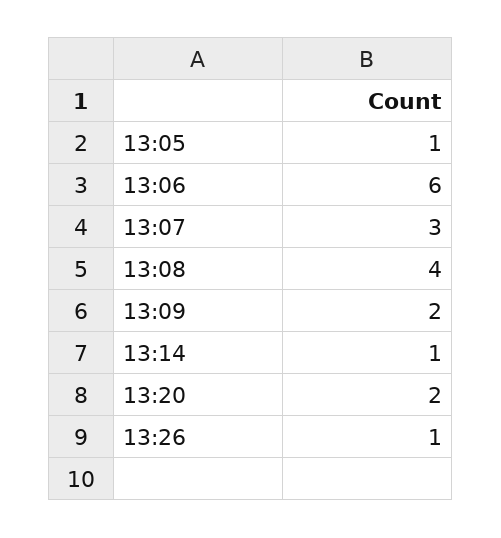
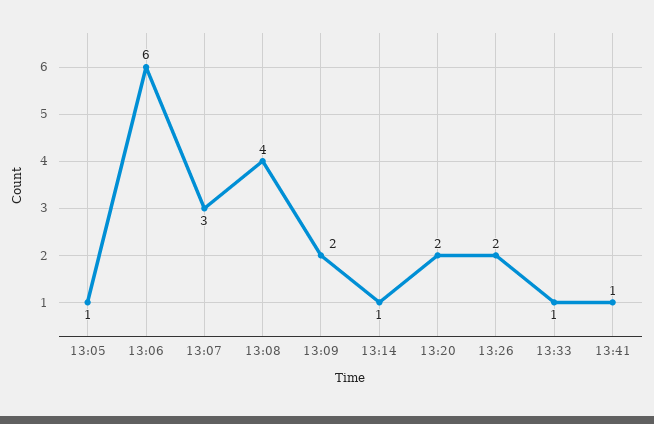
13:26: 1 -> 2
13:33: none -> 1
13:41: none -> 1

